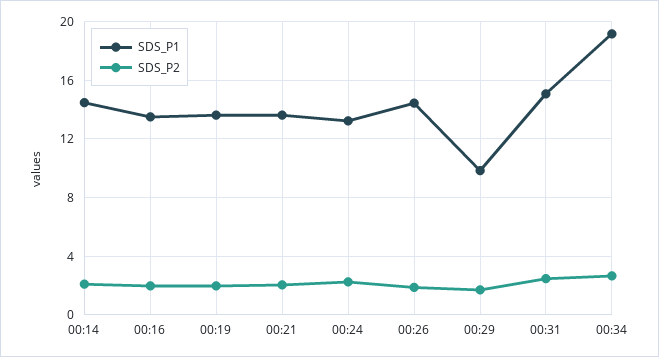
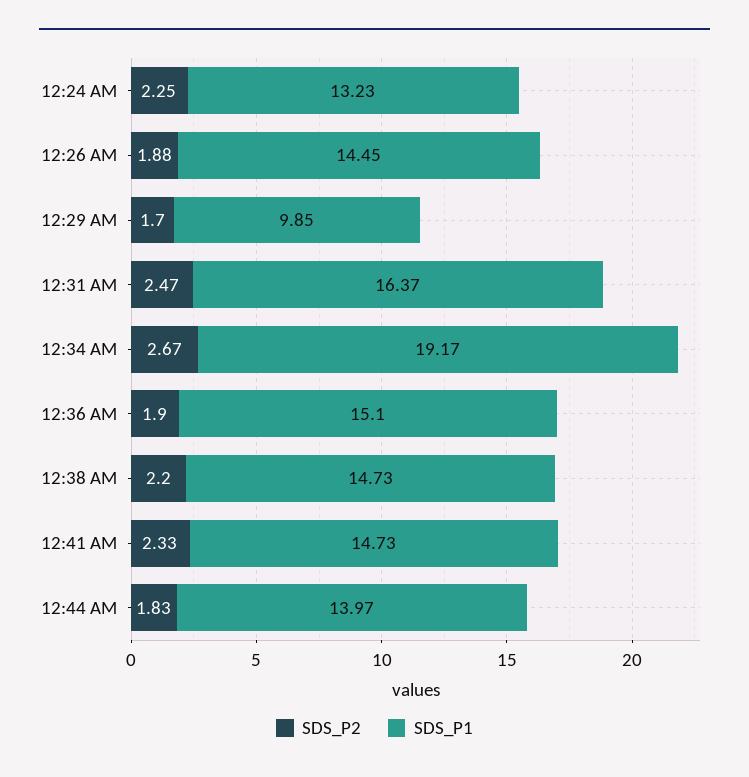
SDS_P1, 00:14: 14.5 -> none
SDS_P2, 00:14: 2 -> none
SDS_P1, 00:16: 13.5 -> none
SDS_P2, 00:16: 2 -> none
SDS_P1, 00:19: 13.5 -> none
SDS_P2, 00:19: 2 -> none
SDS_P1, 00:21: 13.5 -> none
SDS_P2, 00:21: 2 -> none
SDS_P1, 00:31: 15 -> 16.37
SDS_P2, 12:36 AM: none -> 1.9
SDS_P1, 12:36 AM: none -> 15.1
SDS_P2, 12:38 AM: none -> 2.2
SDS_P1, 12:38 AM: none -> 14.73
SDS_P2, 12:41 AM: none -> 2.33
SDS_P1, 12:41 AM: none -> 14.73
SDS_P2, 12:44 AM: none -> 1.83
SDS_P1, 12:44 AM: none -> 13.97

